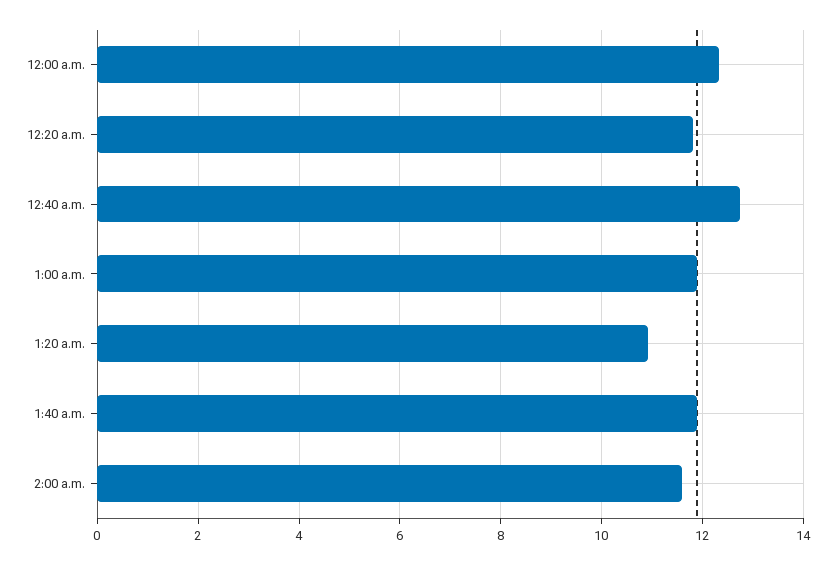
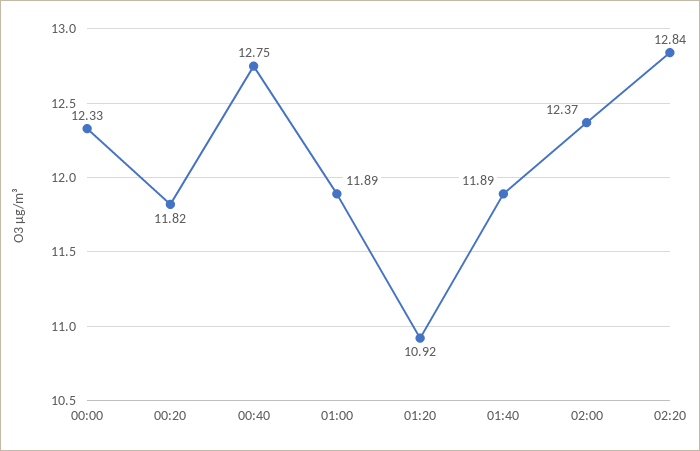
2:00 a.m.: 11.6 -> 12.37
02:20: none -> 12.84

